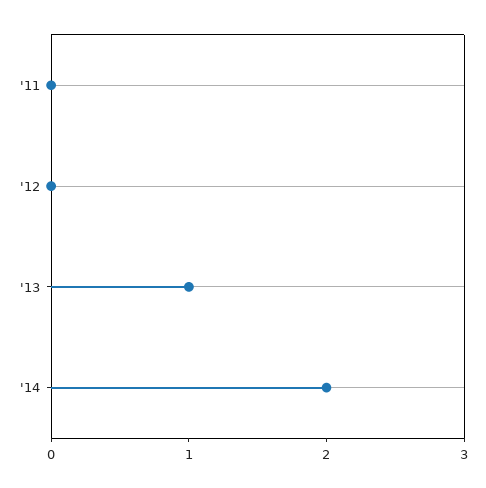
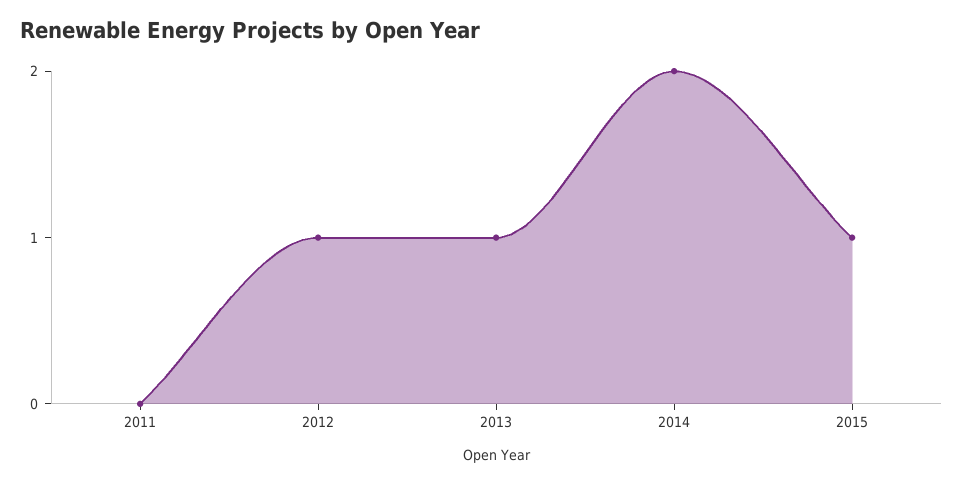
'12: 0 -> 1
2015: none -> 1

